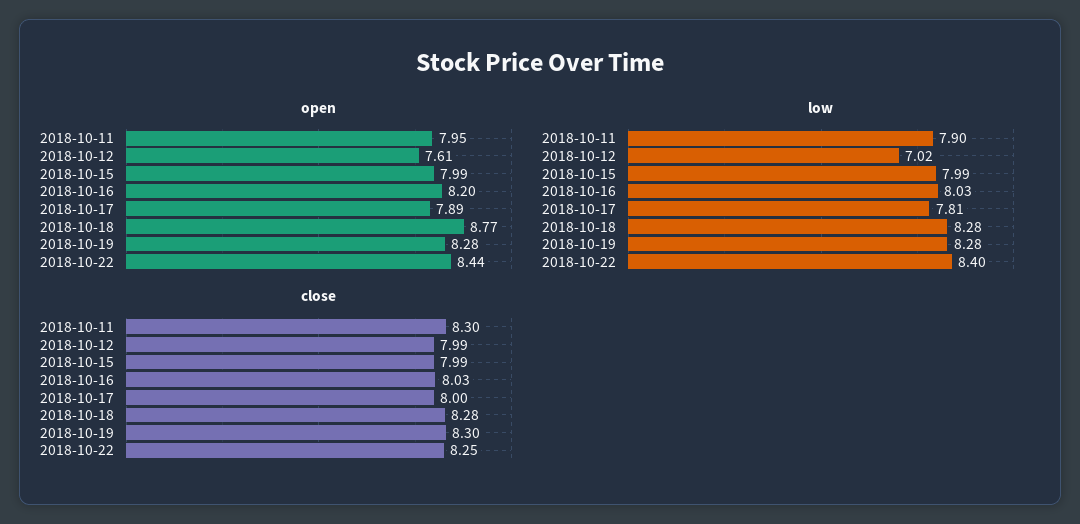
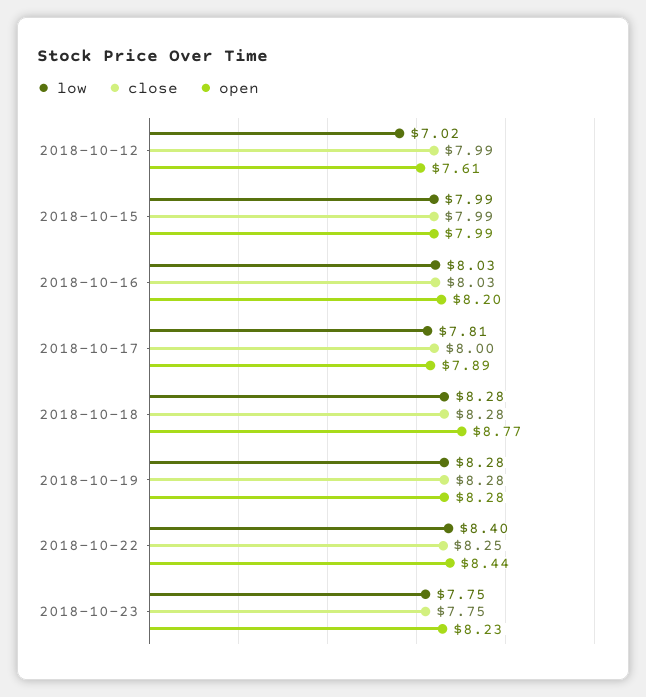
open, 2018-10-11: 7.95 -> none
low, 2018-10-11: 7.9 -> none
close, 2018-10-11: 8.3 -> none
close, 2018-10-19: 8.3 -> 8.28
low, 2018-10-23: none -> 7.75
close, 2018-10-23: none -> 7.75
open, 2018-10-23: none -> 8.23

